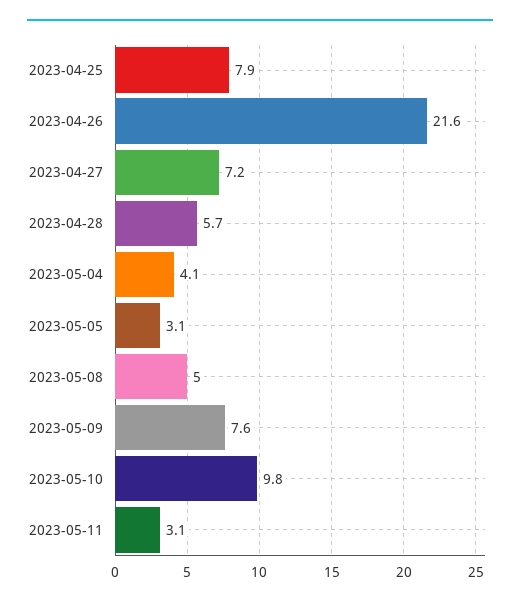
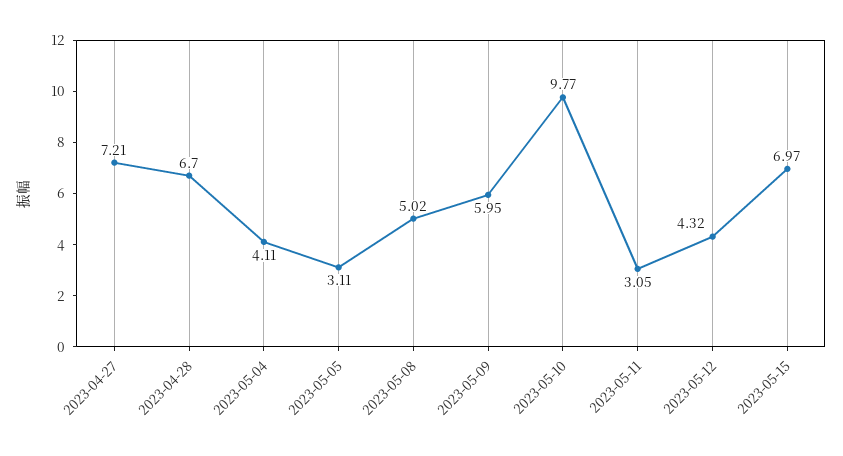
2023-04-25: 7.9 -> none
2023-04-26: 21.6 -> none
2023-04-28: 5.7 -> 6.7
2023-05-09: 7.6 -> 5.95
2023-05-12: none -> 4.32
2023-05-15: none -> 6.97

